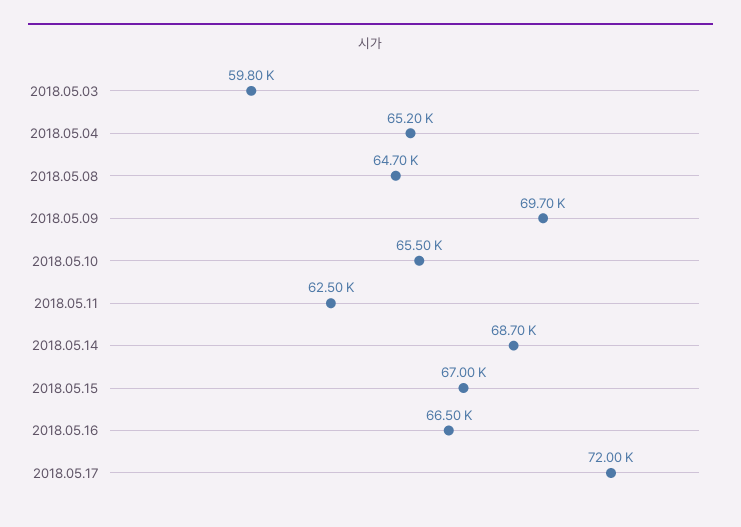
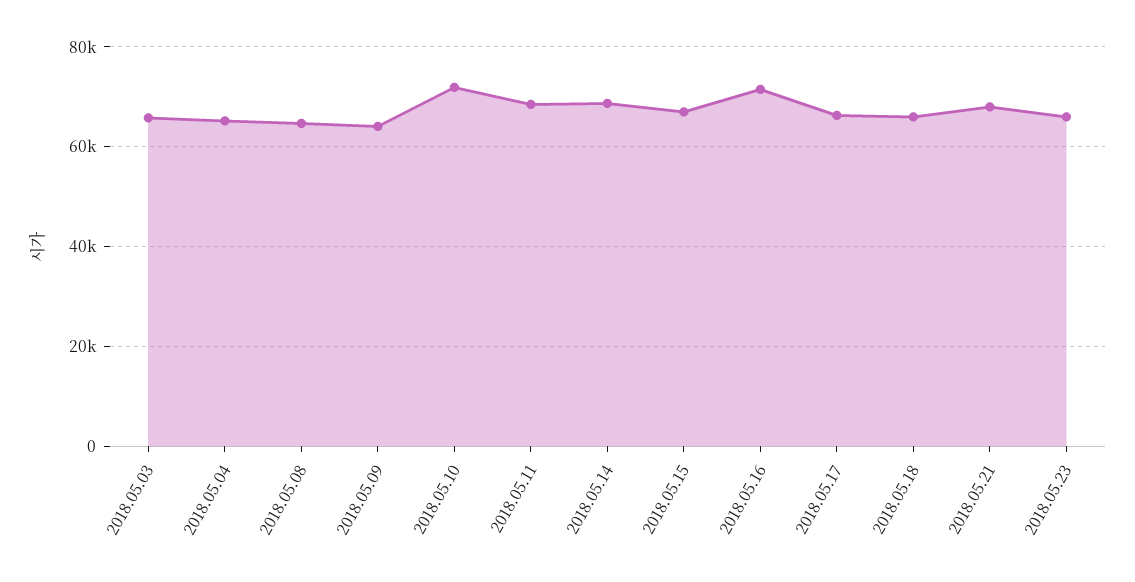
2018.05.03: 59800 -> 66000
2018.05.09: 69700 -> 64000
2018.05.10: 65500 -> 72000
2018.05.11: 62500 -> 68000
2018.05.16: 66500 -> 72000
2018.05.17: 72000 -> 66000
2018.05.18: none -> 66000
2018.05.21: none -> 68000
2018.05.23: none -> 66000

